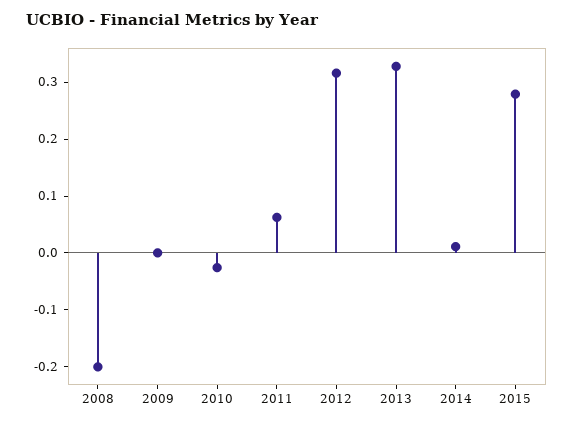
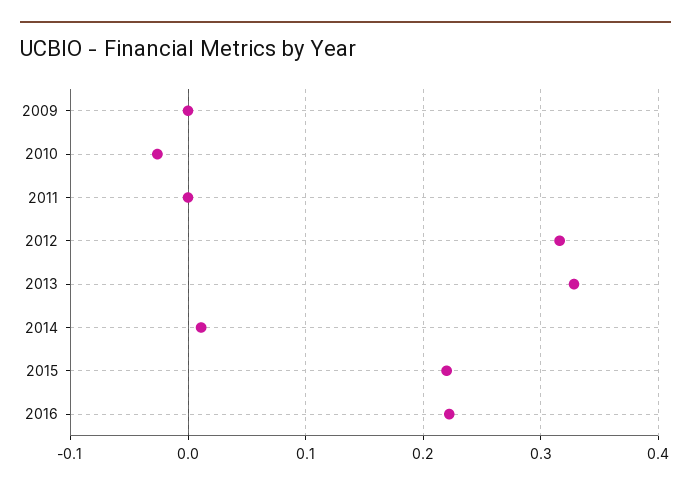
2008: -0.2 -> none
2011: 0.06 -> 0
2015: 0.28 -> 0.22
2016: none -> 0.22

